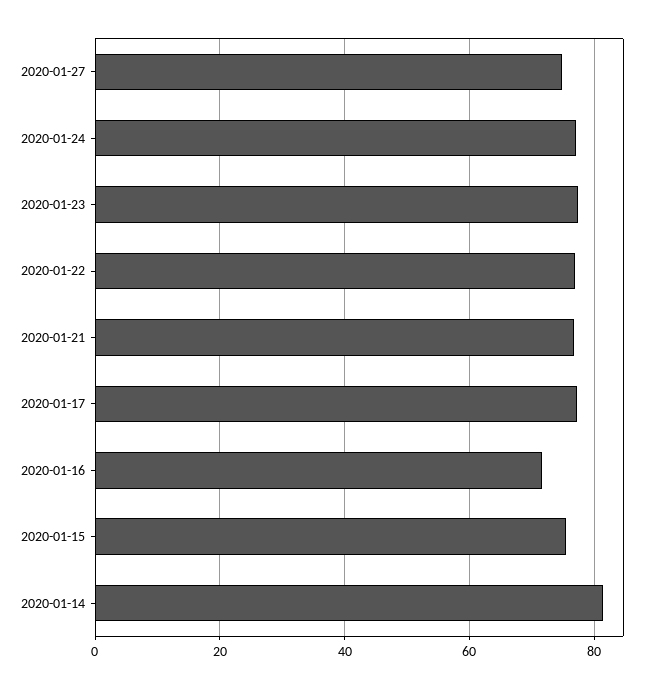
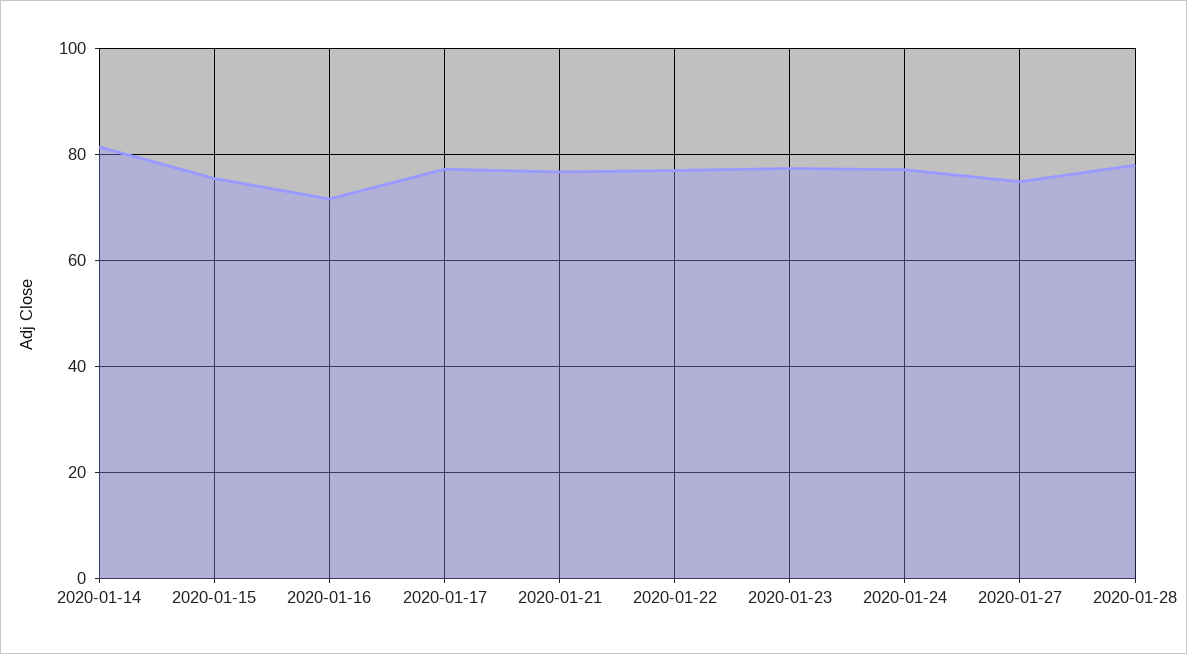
2020-01-28: none -> 78

